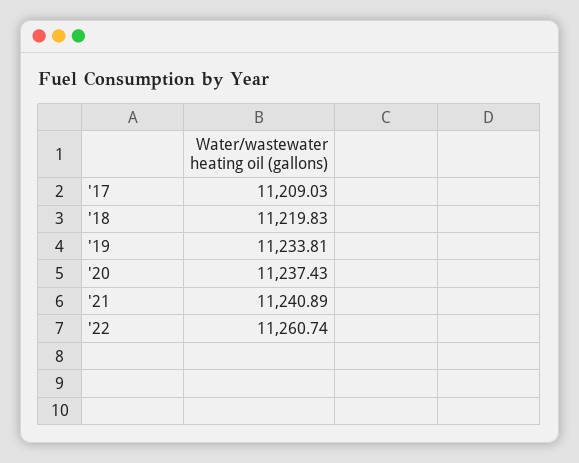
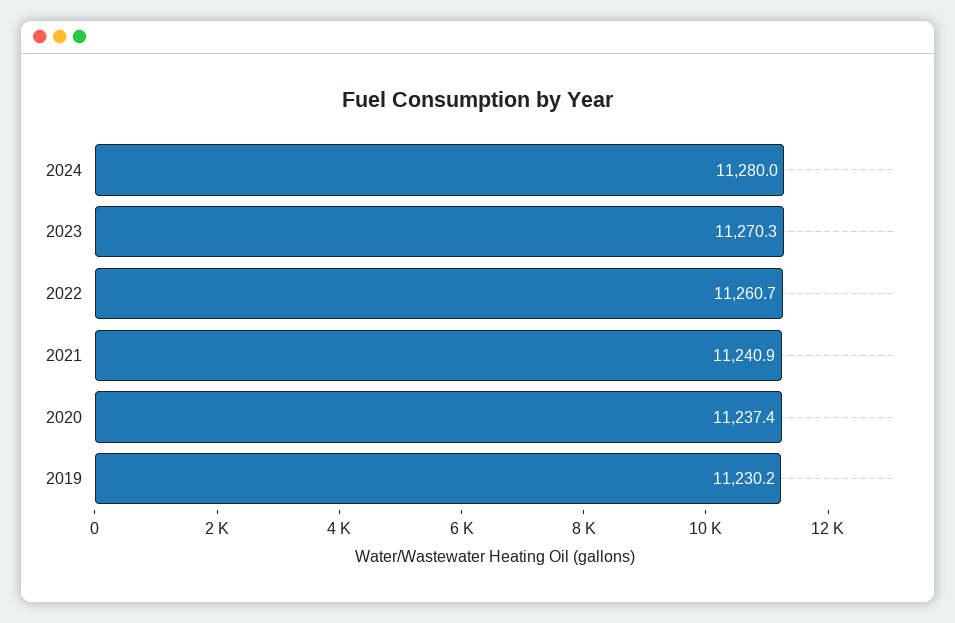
'17: 11209.03 -> none
'18: 11219.83 -> none
'19: 11233.81 -> 11230.2
2024: none -> 11280
2023: none -> 11270.3

